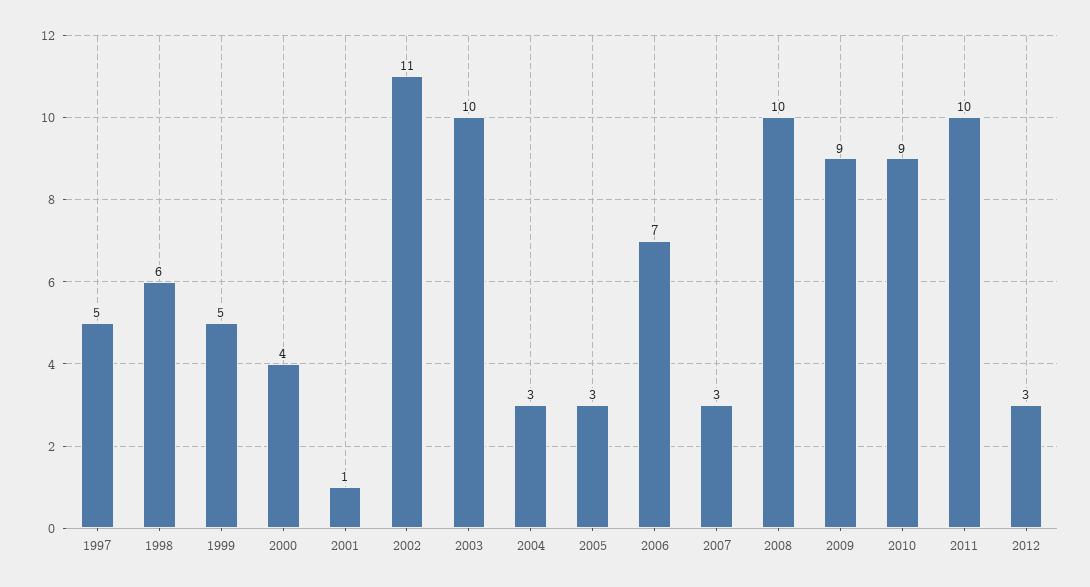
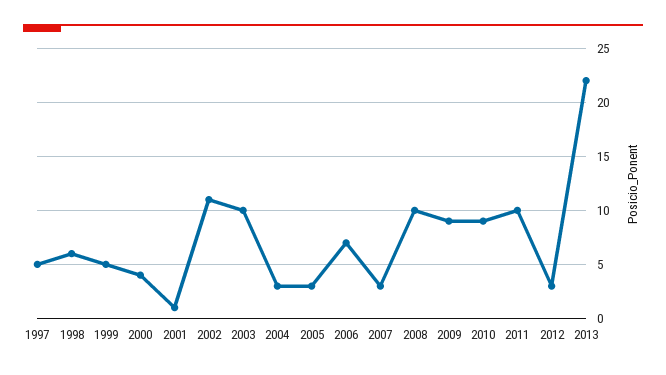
2013: none -> 22

